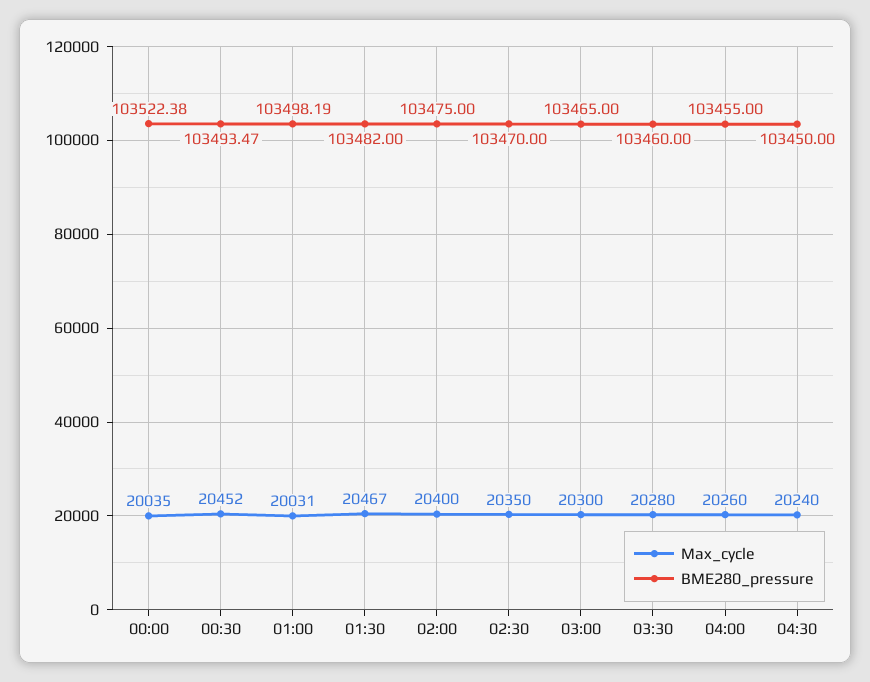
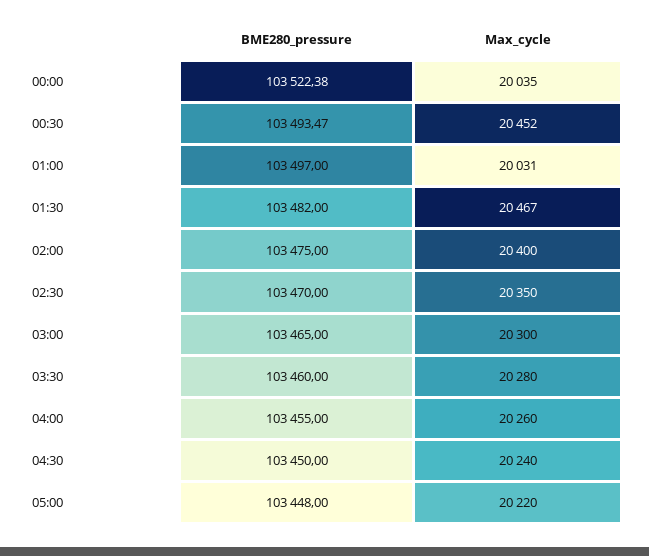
BME280_pressure, 01:00: 103498.19 -> 103497
BME280_pressure, 05:00: none -> 103448
Max_cycle, 05:00: none -> 20220

